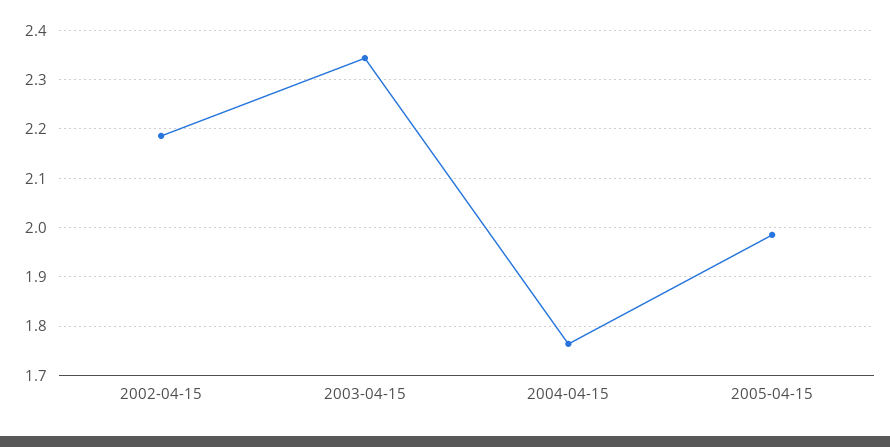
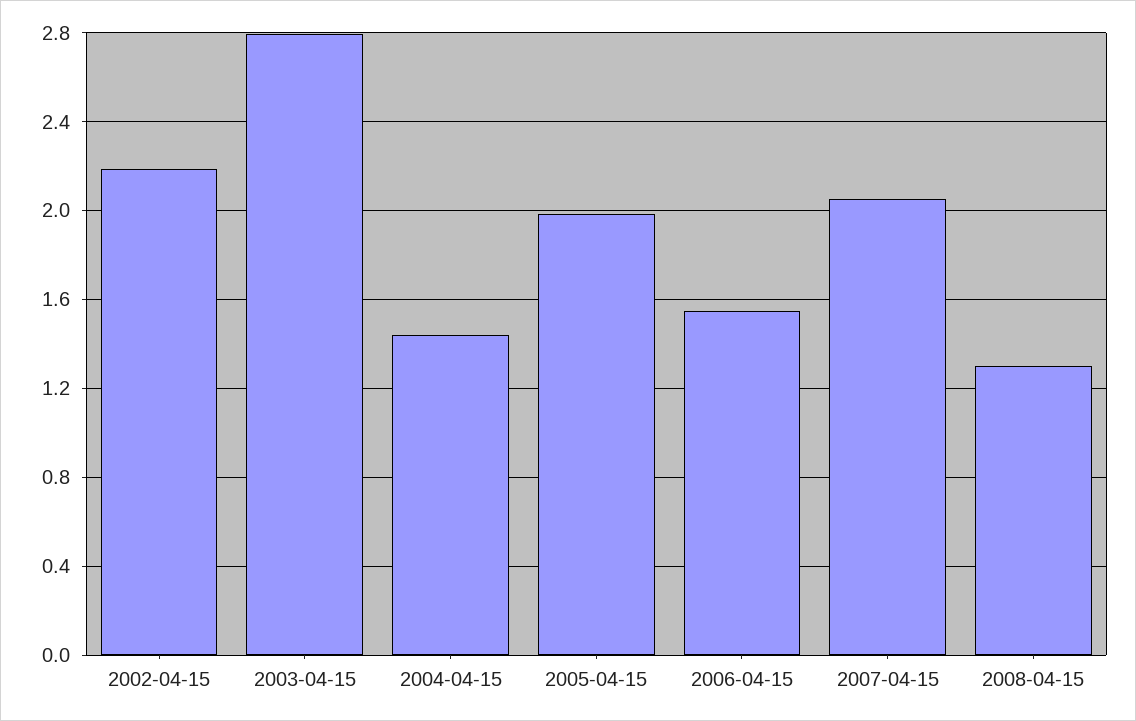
2003-04-15: 2.34 -> 2.8
2004-04-15: 1.76 -> 1.45
2006-04-15: none -> 1.55
2007-04-15: none -> 2.05
2008-04-15: none -> 1.3

